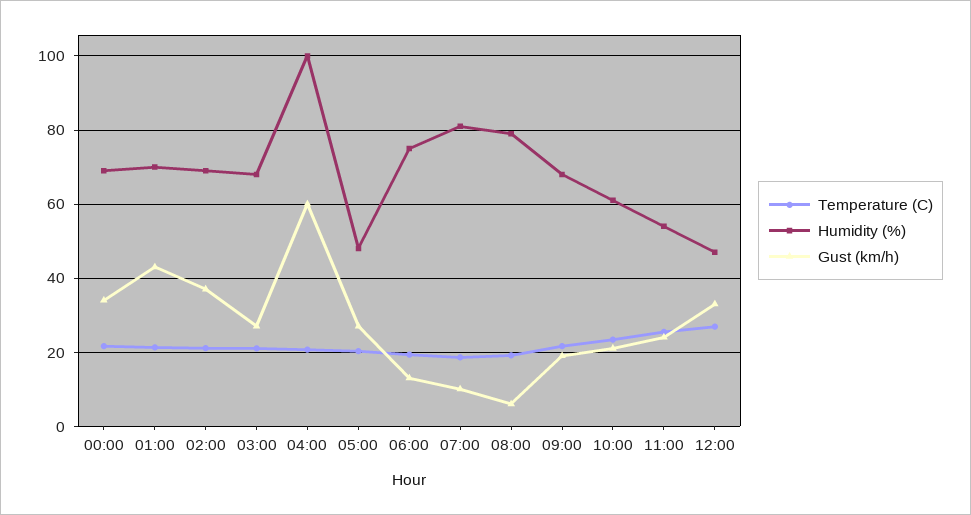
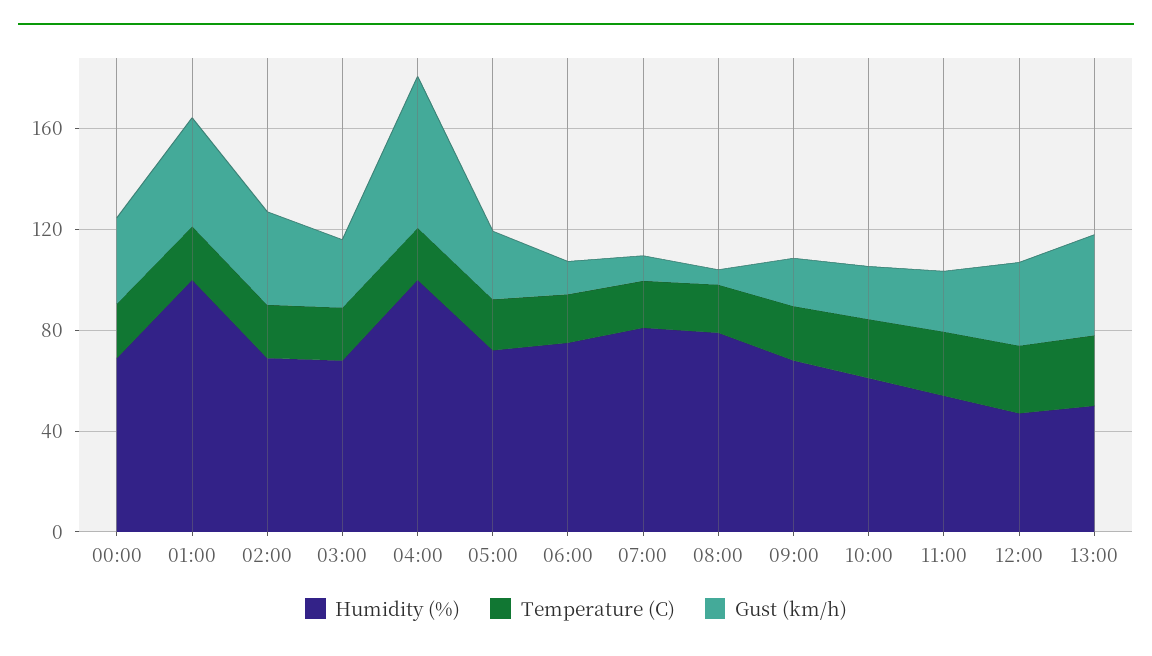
Humidity (%), 01:00: 70 -> 100
Humidity (%), 05:00: 48 -> 70
Humidity (%), 13:00: none -> 50
Temperature (C), 13:00: none -> 30
Gust (km/h), 13:00: none -> 40

